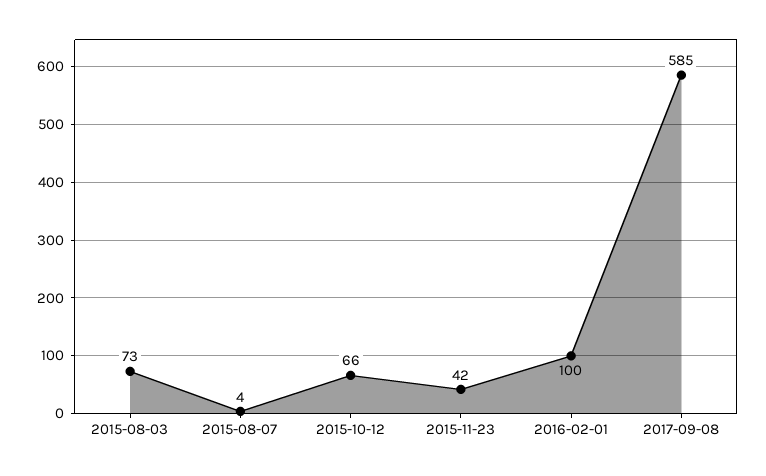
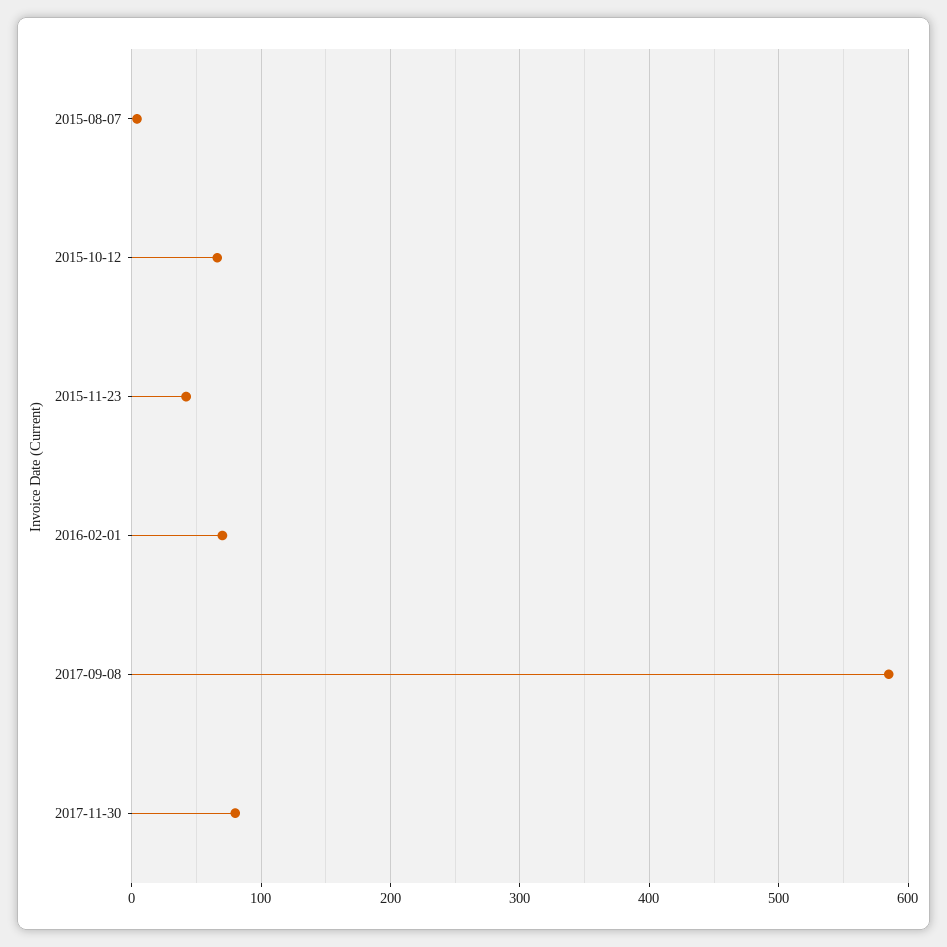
2015-08-03: 73 -> none
2016-02-01: 100 -> 70
2017-11-30: none -> 80

